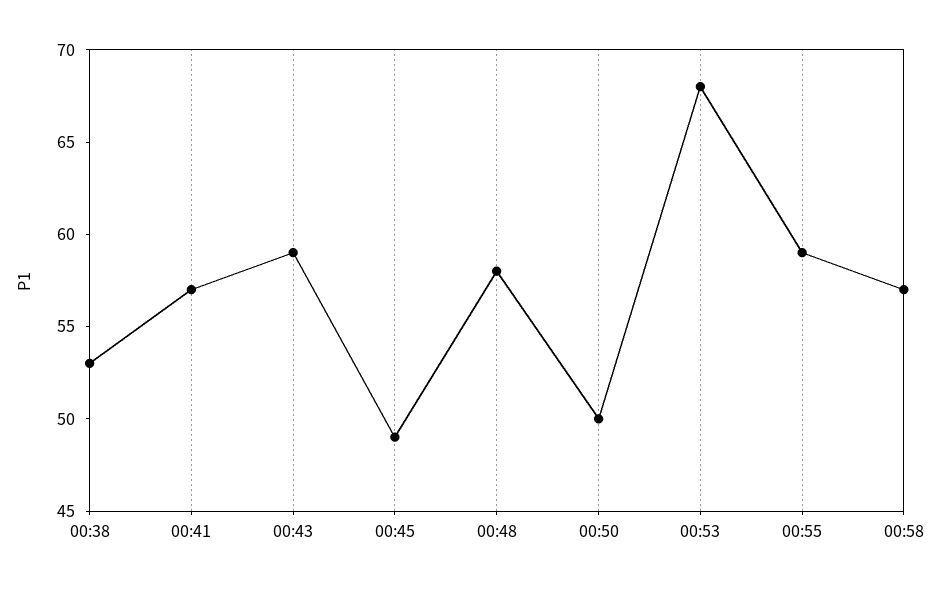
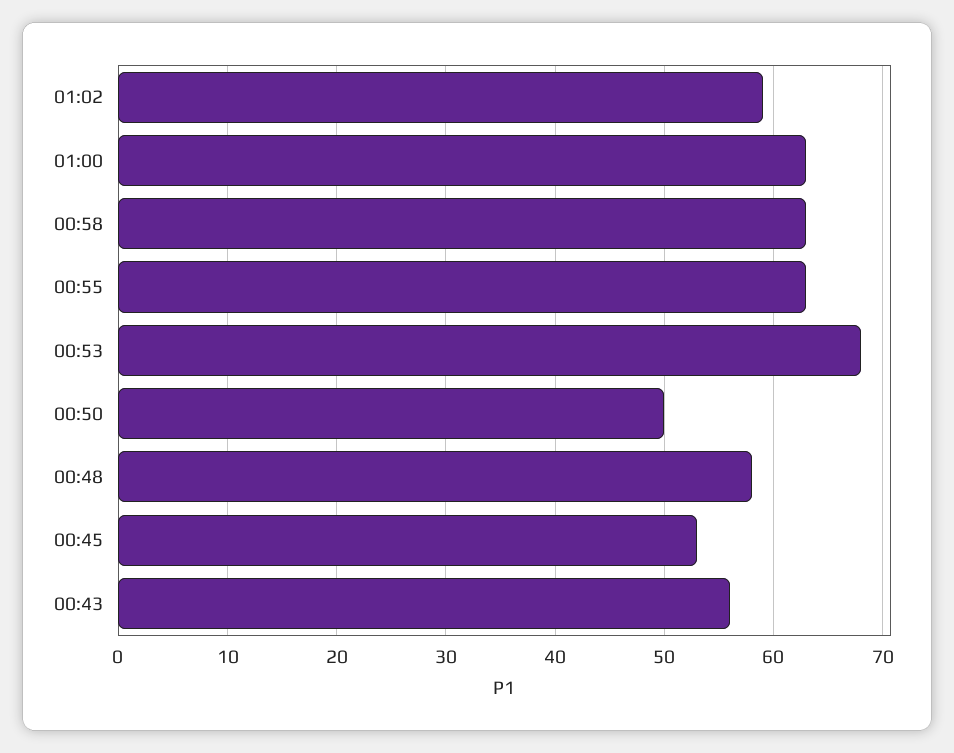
00:38: 53 -> none
00:41: 57 -> none
00:43: 59 -> 56
00:45: 49 -> 53
00:55: 59 -> 63
00:58: 57 -> 63
01:02: none -> 59
01:00: none -> 63

